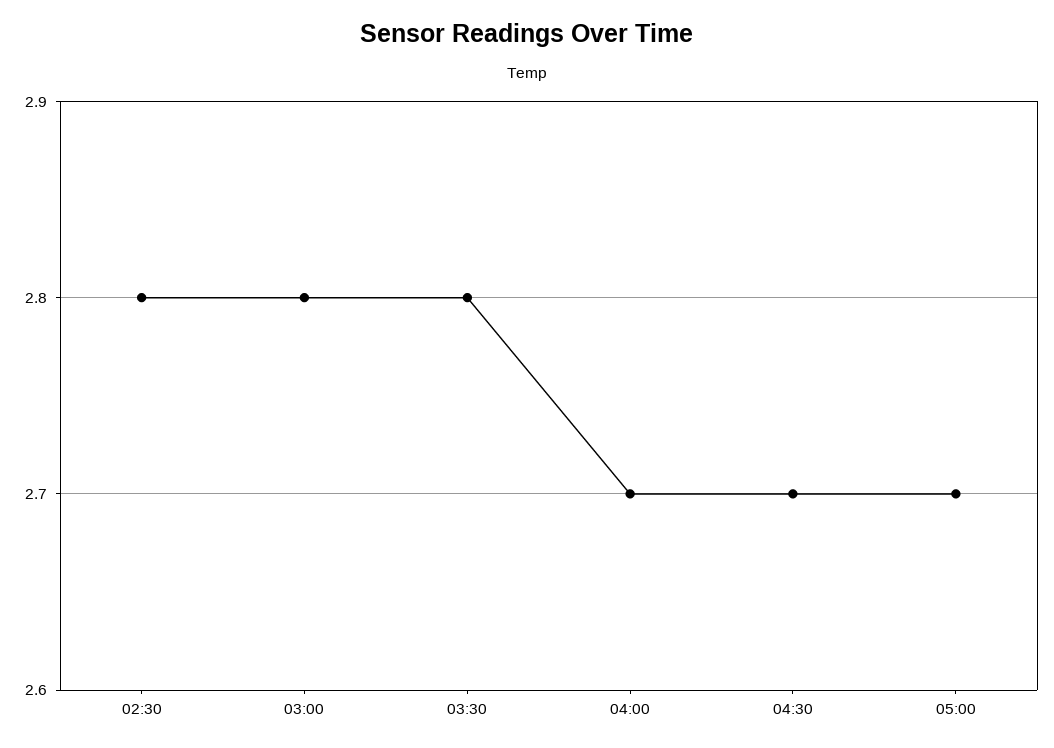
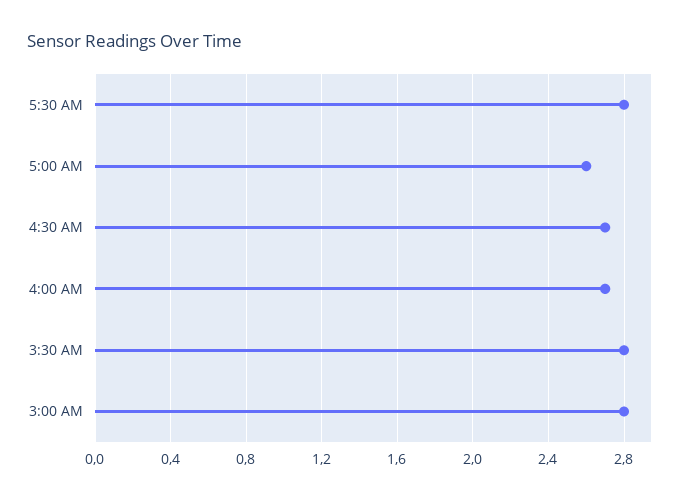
02:30: 2.8 -> none
05:00: 2.7 -> 2.6
5:30 AM: none -> 2.8

